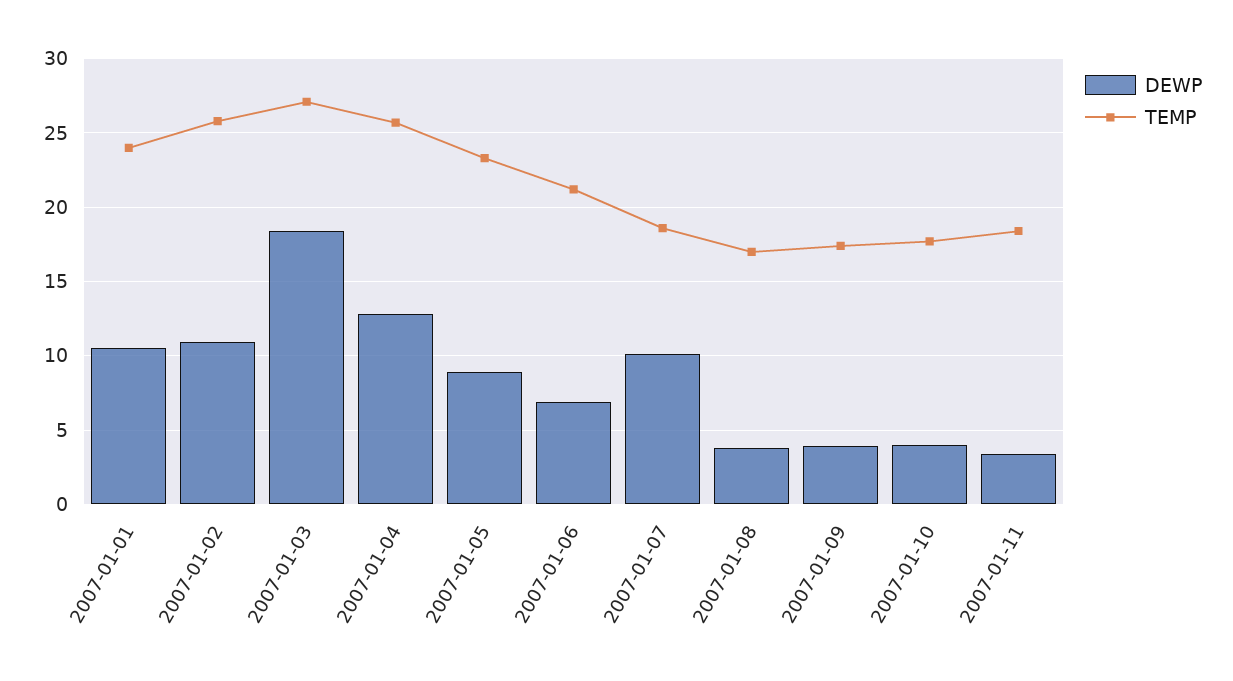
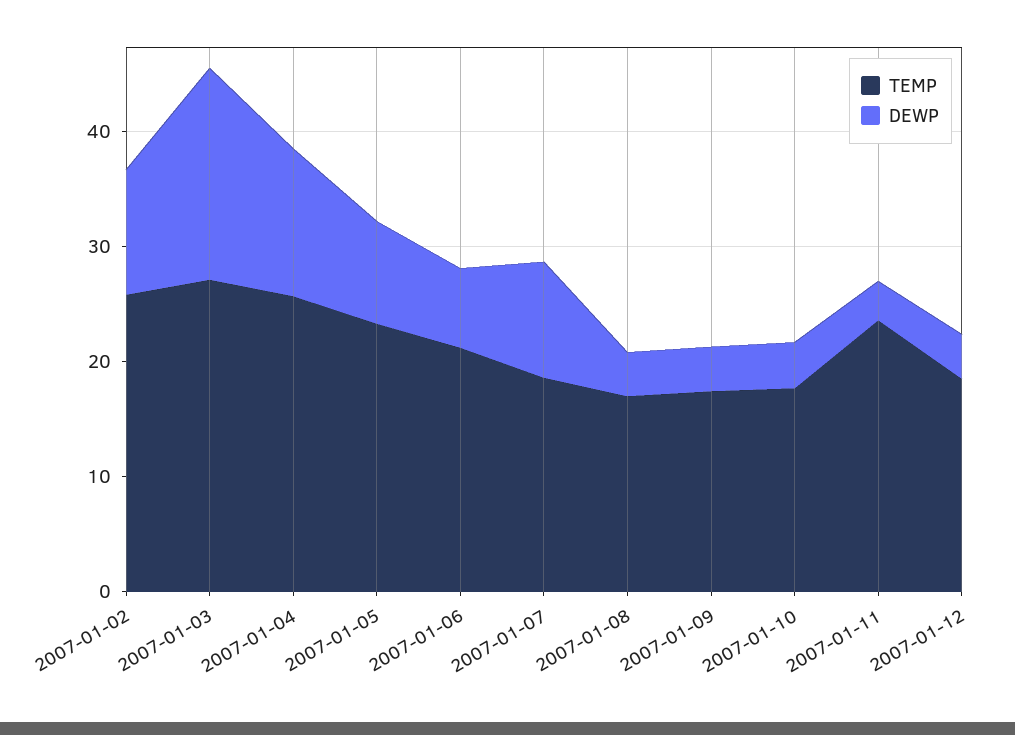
DEWP, 2007-01-01: 10.5 -> none
TEMP, 2007-01-01: 24 -> none
TEMP, 2007-01-11: 18.5 -> 24
TEMP, 2007-01-12: none -> 18
DEWP, 2007-01-12: none -> 4

